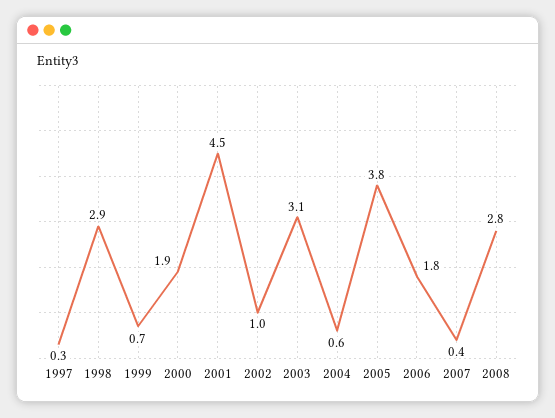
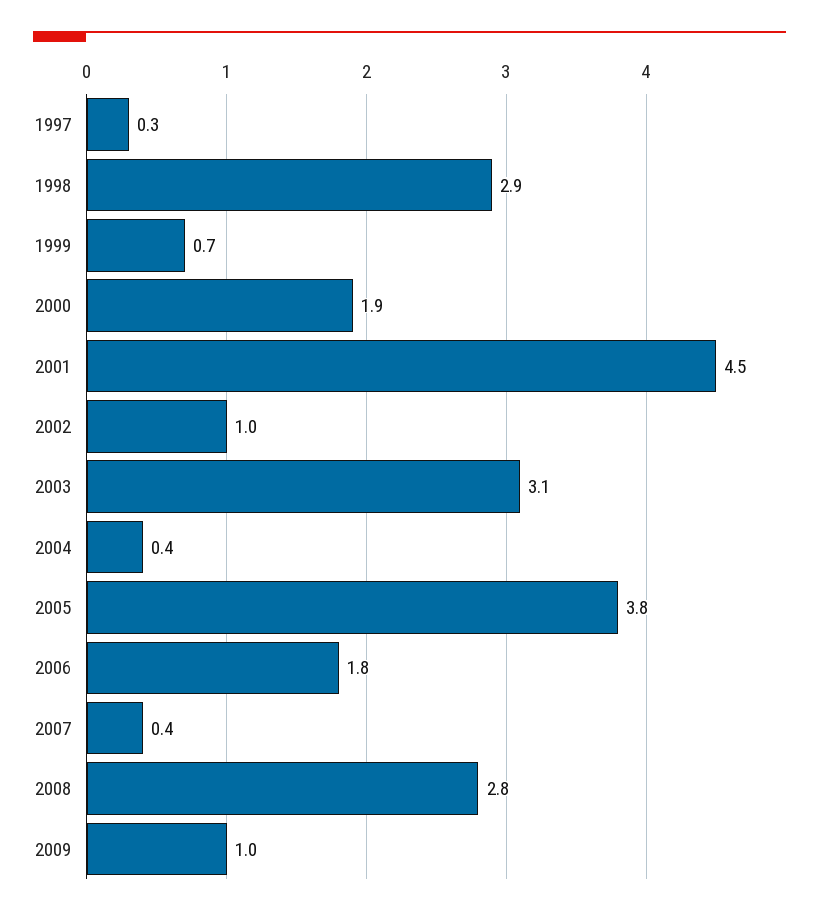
2004: 0.6 -> 0.4
2009: none -> 1

